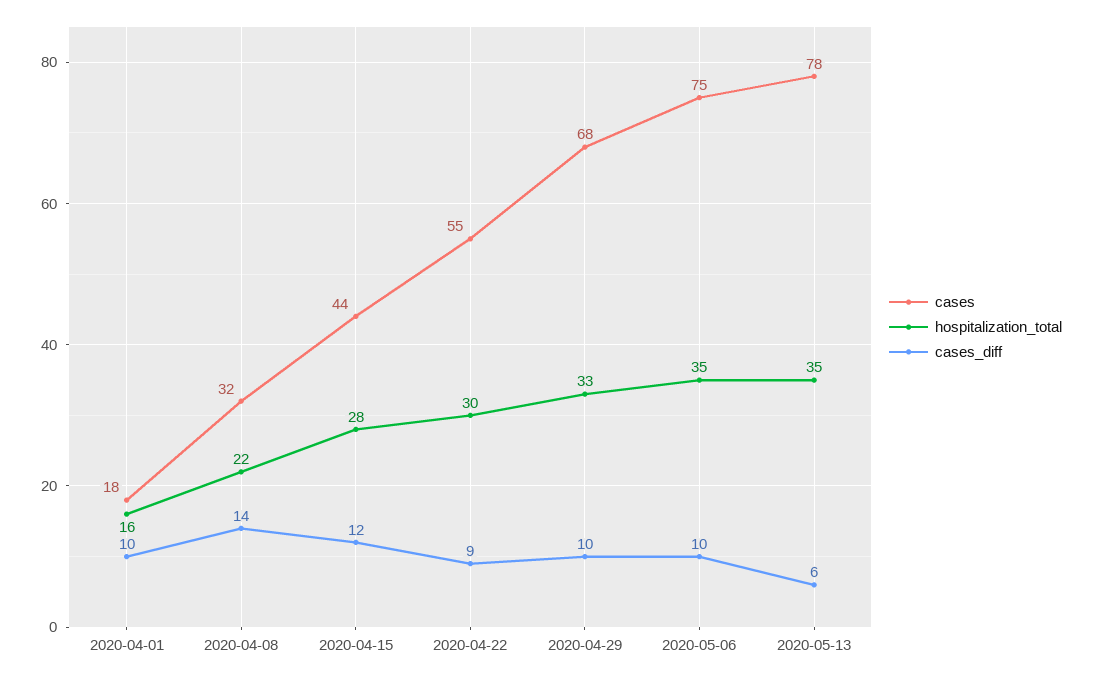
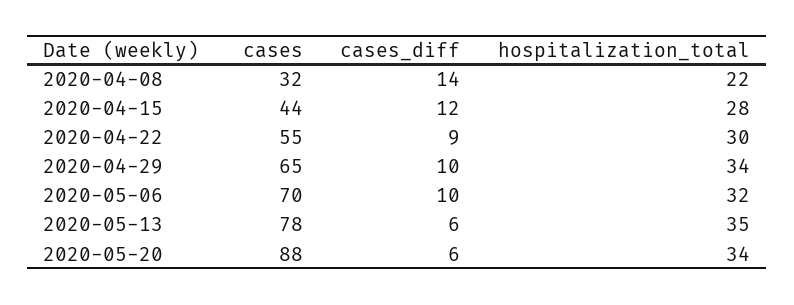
cases, 2020-04-01: 18 -> none
hospitalization_total, 2020-04-01: 16 -> none
cases_diff, 2020-04-01: 10 -> none
cases, 2020-04-29: 68 -> 65
hospitalization_total, 2020-04-29: 33 -> 34
cases, 2020-05-06: 75 -> 70
hospitalization_total, 2020-05-06: 35 -> 32
cases, 2020-05-20: none -> 88
cases_diff, 2020-05-20: none -> 6
hospitalization_total, 2020-05-20: none -> 34

